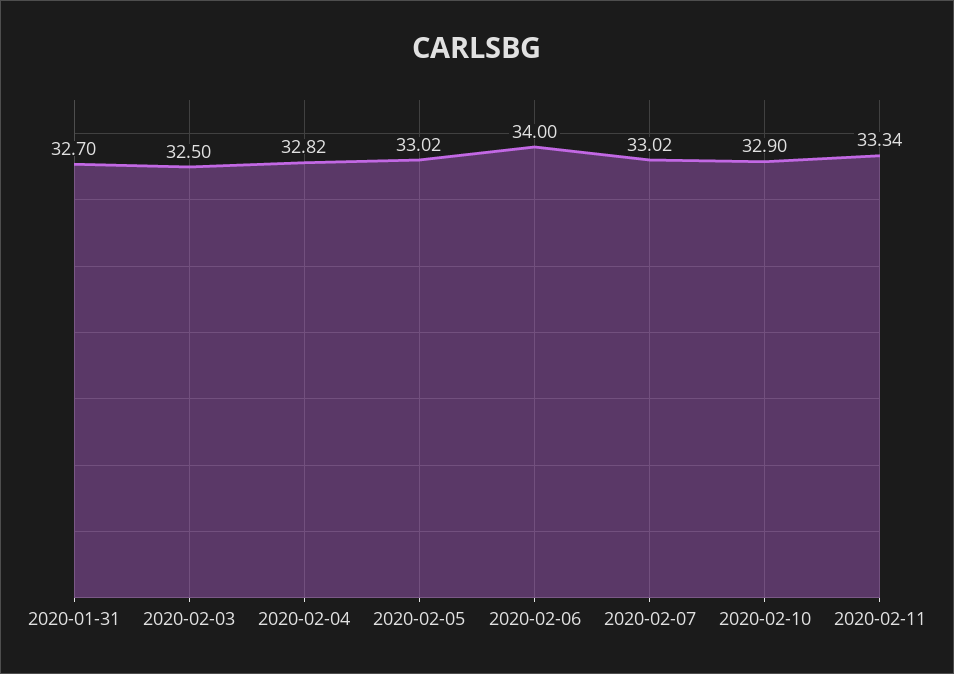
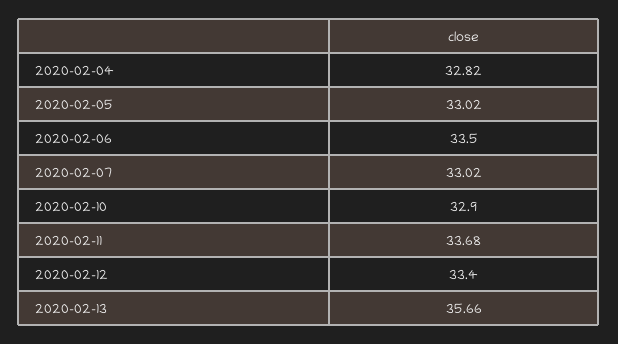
2020-01-31: 32.7 -> none
2020-02-03: 32.5 -> none
2020-02-06: 34 -> 33.5
2020-02-11: 33.34 -> 33.68
2020-02-12: none -> 33.4
2020-02-13: none -> 35.66

